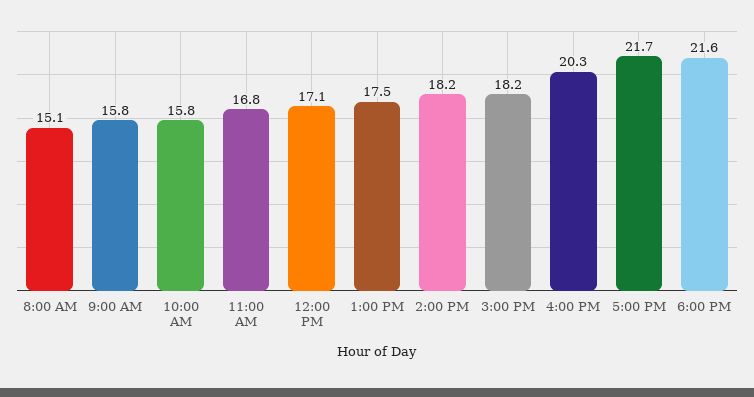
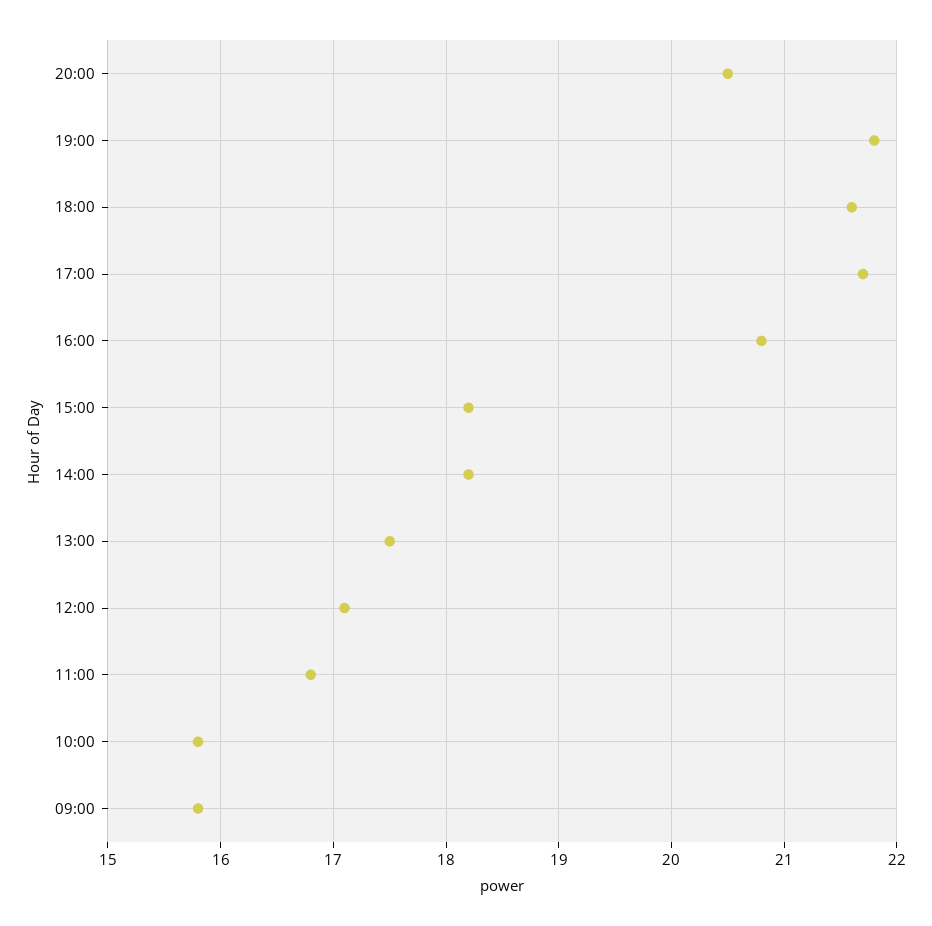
8:00 AM: 15.1 -> none
4:00 PM: 20.3 -> 20.8
20:00: none -> 20.5
19:00: none -> 21.8

